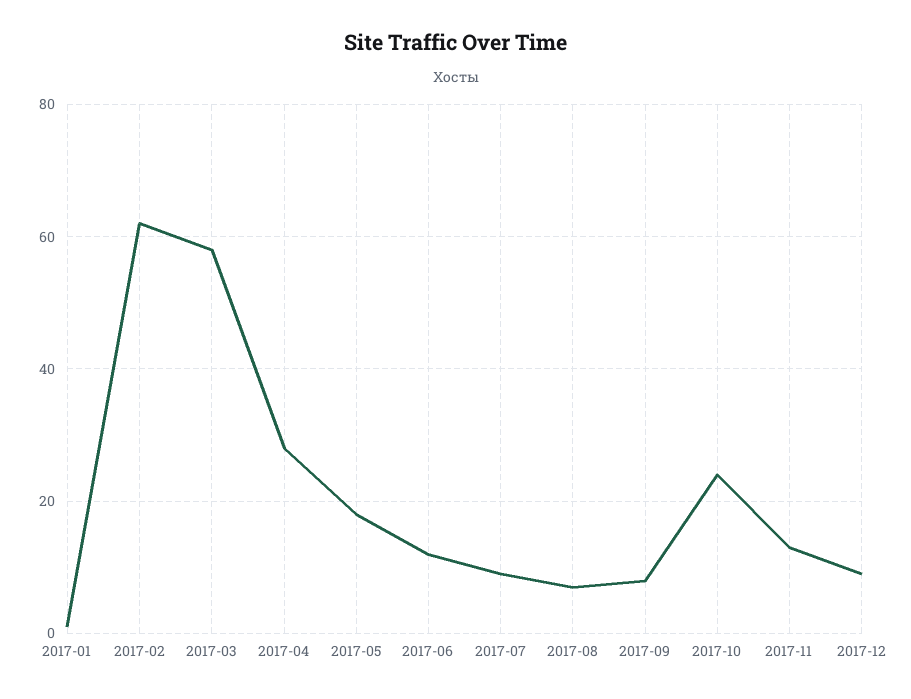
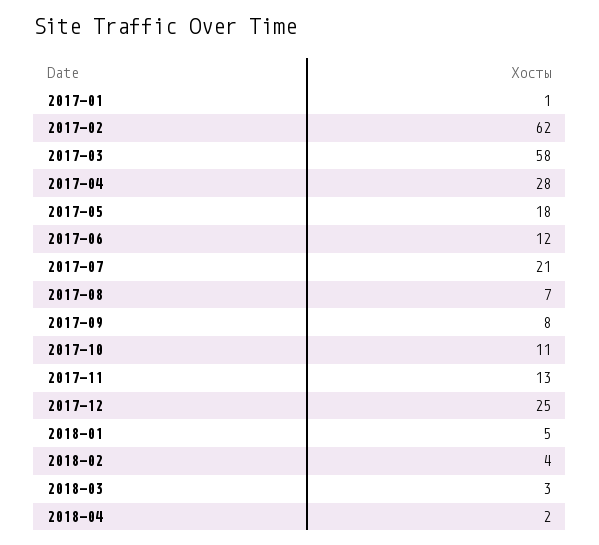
2017-07: 10 -> 21
2017-10: 25 -> 11
2017-12: 10 -> 25
2018-01: none -> 5
2018-02: none -> 4
2018-03: none -> 3
2018-04: none -> 2

